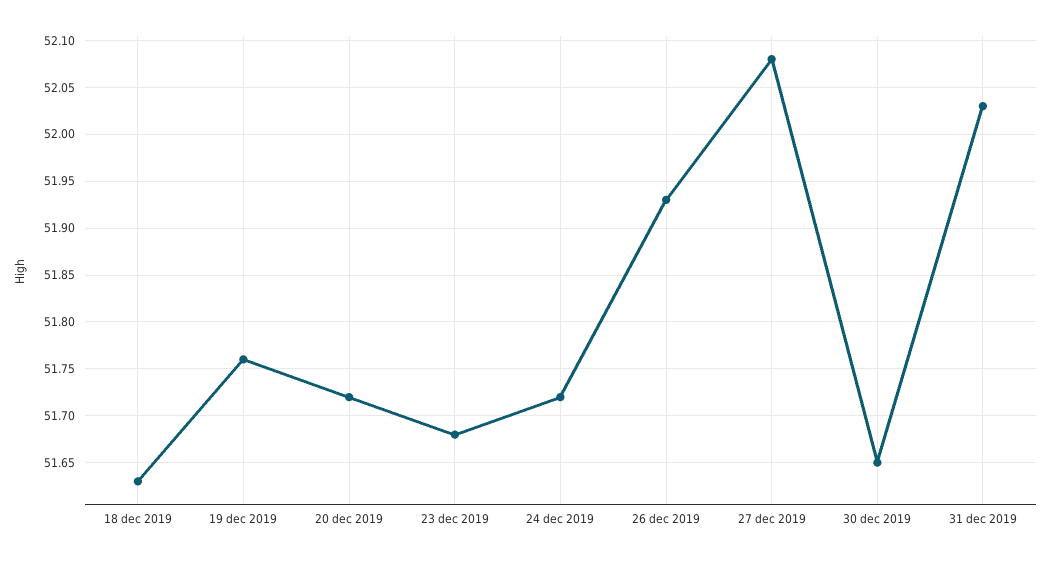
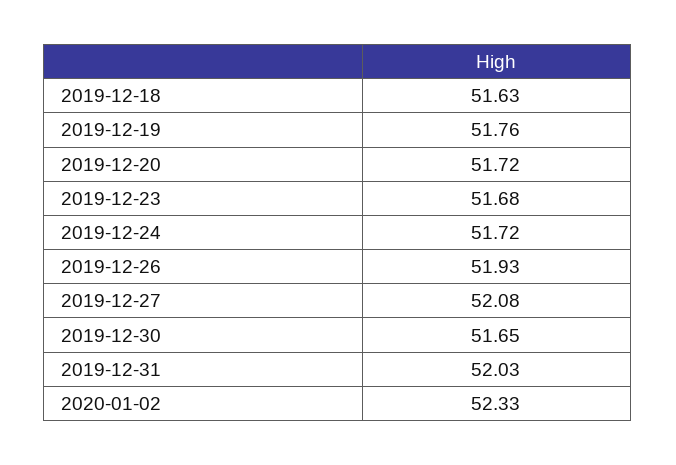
2020-01-02: none -> 52.33

